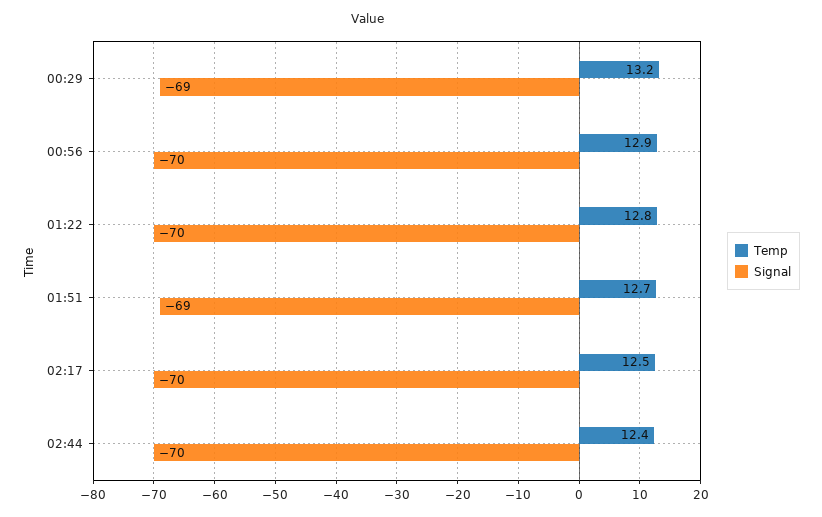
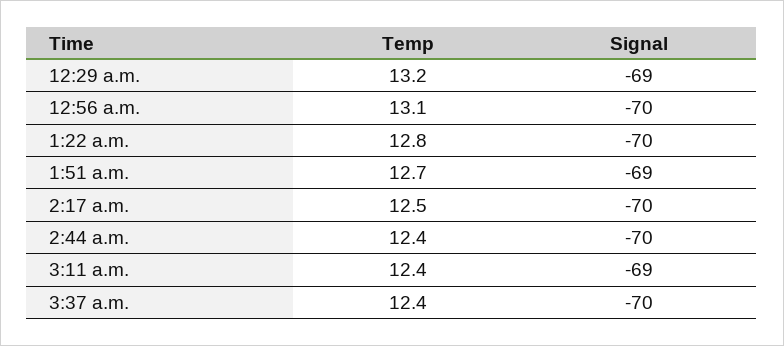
Temp, 00:56: 12.9 -> 13.1
Temp, 3:11 a.m.: none -> 12.4
Signal, 3:11 a.m.: none -> -69
Temp, 3:37 a.m.: none -> 12.4
Signal, 3:37 a.m.: none -> -70

